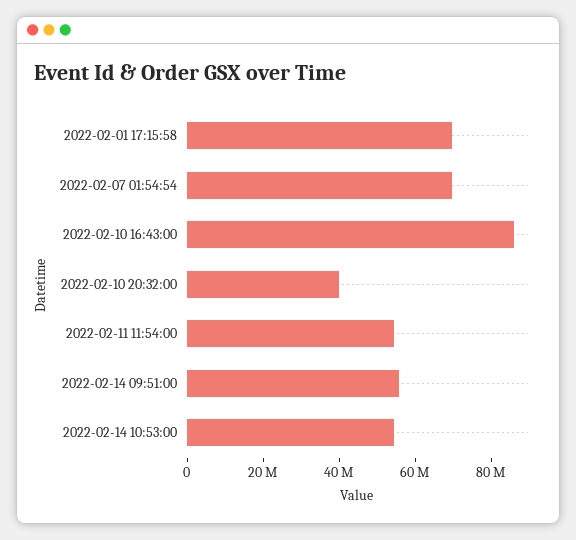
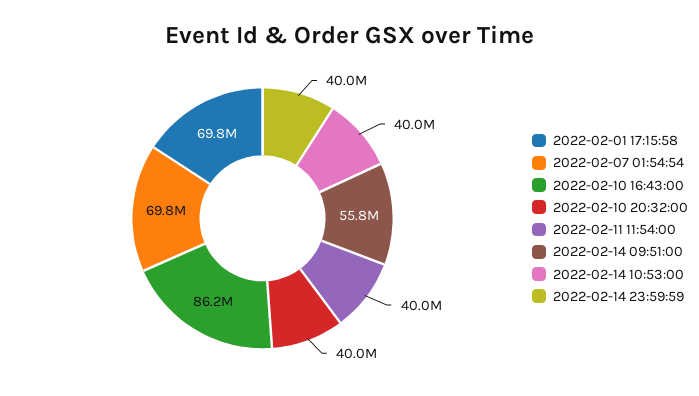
2022-02-11 11:54:00: 55000000 -> 40000000
2022-02-14 10:53:00: 55000000 -> 40000000
2022-02-14 23:59:59: none -> 40000000

